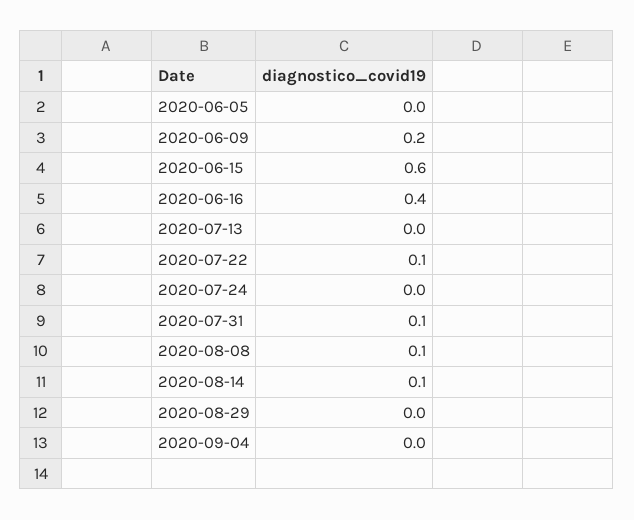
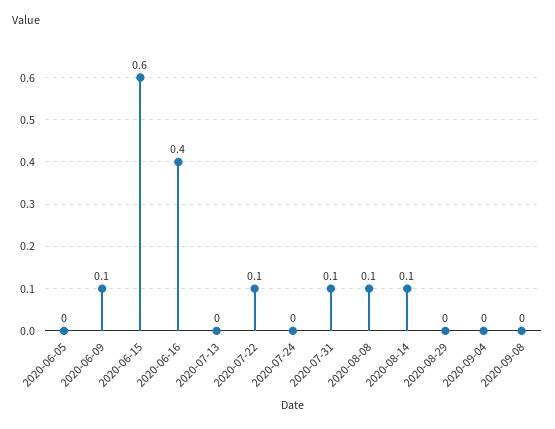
2020-06-09: 0.2 -> 0.1
2020-09-08: none -> 0

